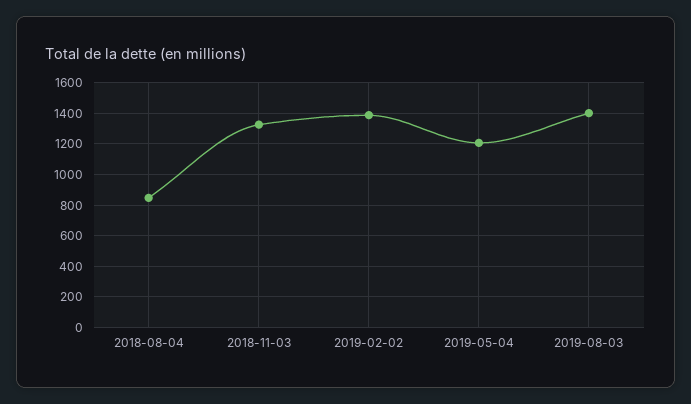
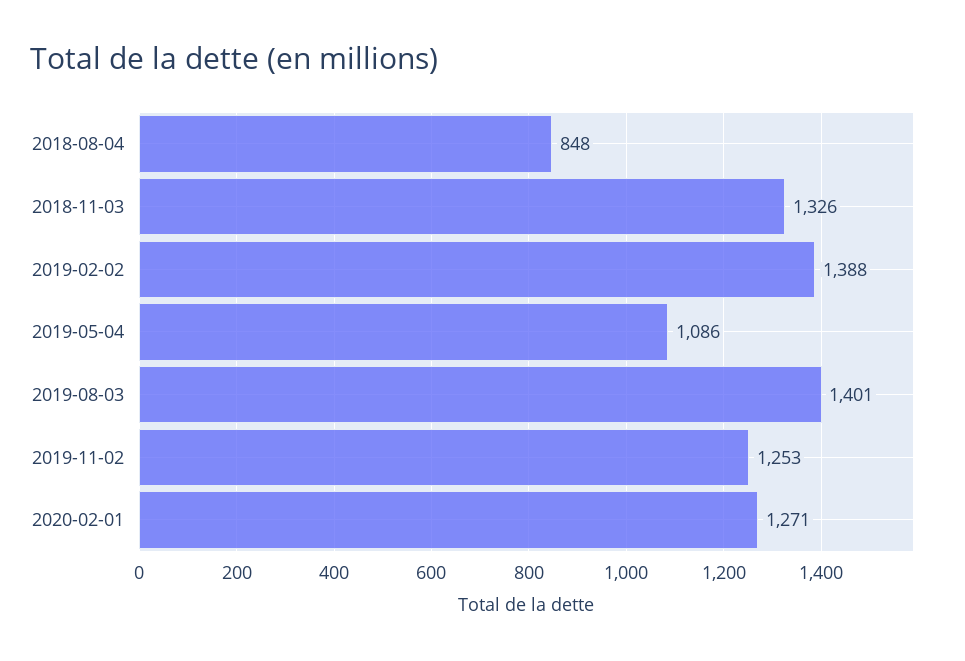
2019-05-04: 1200 -> 1086
2019-11-02: none -> 1253
2020-02-01: none -> 1271

